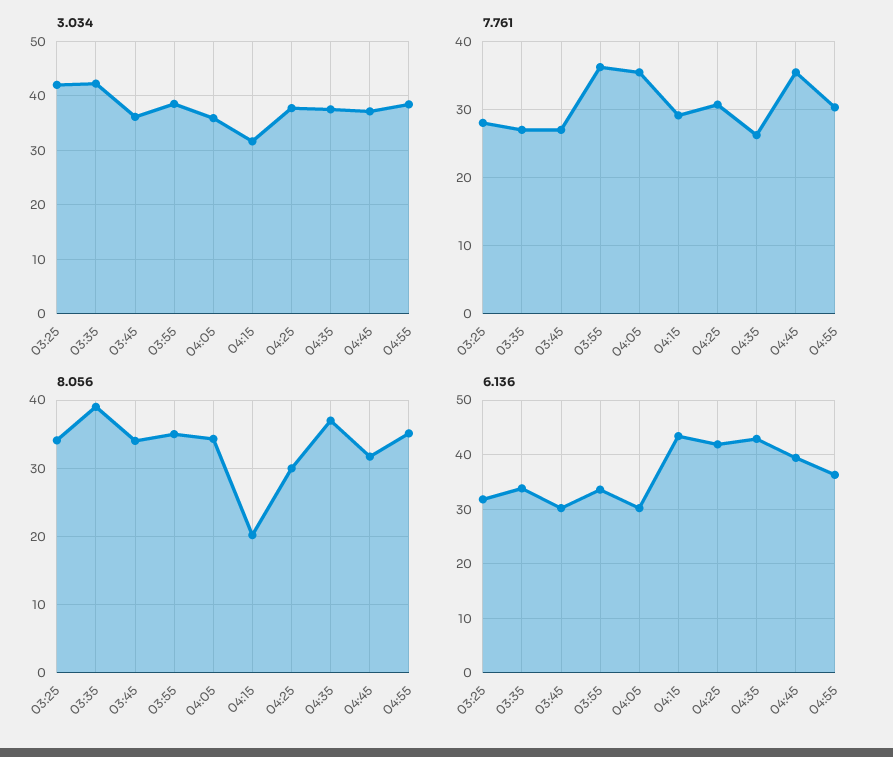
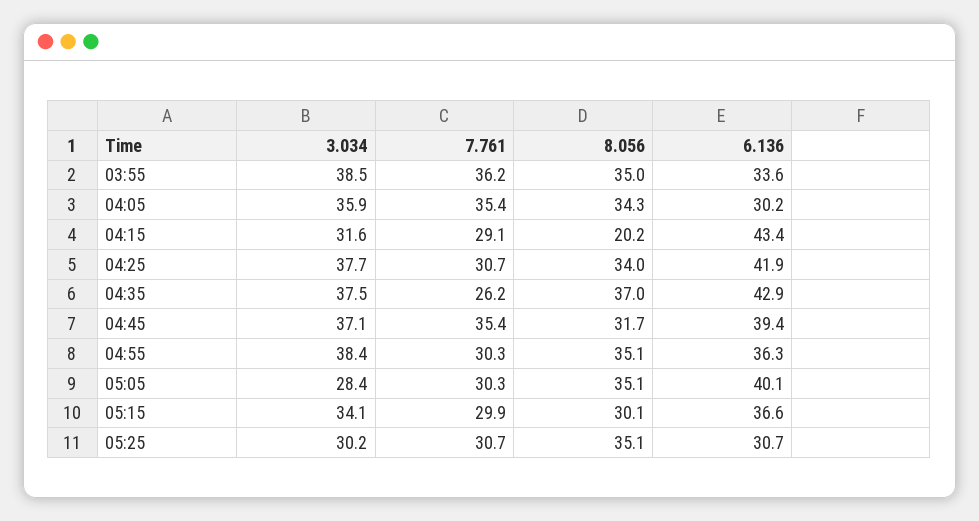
3.034, 03:25: 42 -> none
3.034, 03:35: 42 -> none
3.034, 03:45: 36 -> none
7.761, 03:25: 28 -> none
7.761, 03:35: 27 -> none
7.761, 03:45: 27 -> none
8.056, 03:25: 34 -> none
8.056, 03:35: 39 -> none
8.056, 03:45: 34 -> none
8.056, 04:25: 30 -> 34
6.136, 03:25: 32 -> none
6.136, 03:35: 34 -> none
6.136, 03:45: 30 -> none
3.034, 05:05: none -> 28.4
7.761, 05:05: none -> 30.3
8.056, 05:05: none -> 35.1
6.136, 05:05: none -> 40.1
3.034, 05:15: none -> 34.1
7.761, 05:15: none -> 29.9
8.056, 05:15: none -> 30.1
6.136, 05:15: none -> 36.6
3.034, 05:25: none -> 30.2
7.761, 05:25: none -> 30.7
8.056, 05:25: none -> 35.1
6.136, 05:25: none -> 30.7

